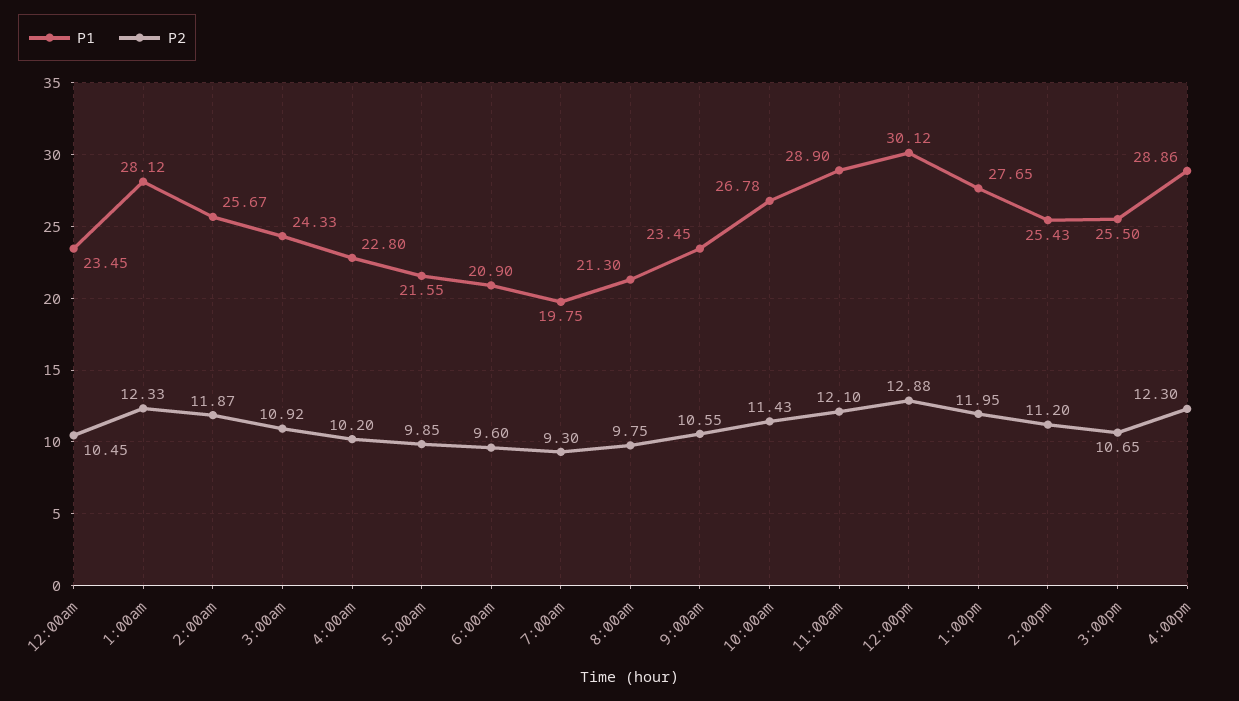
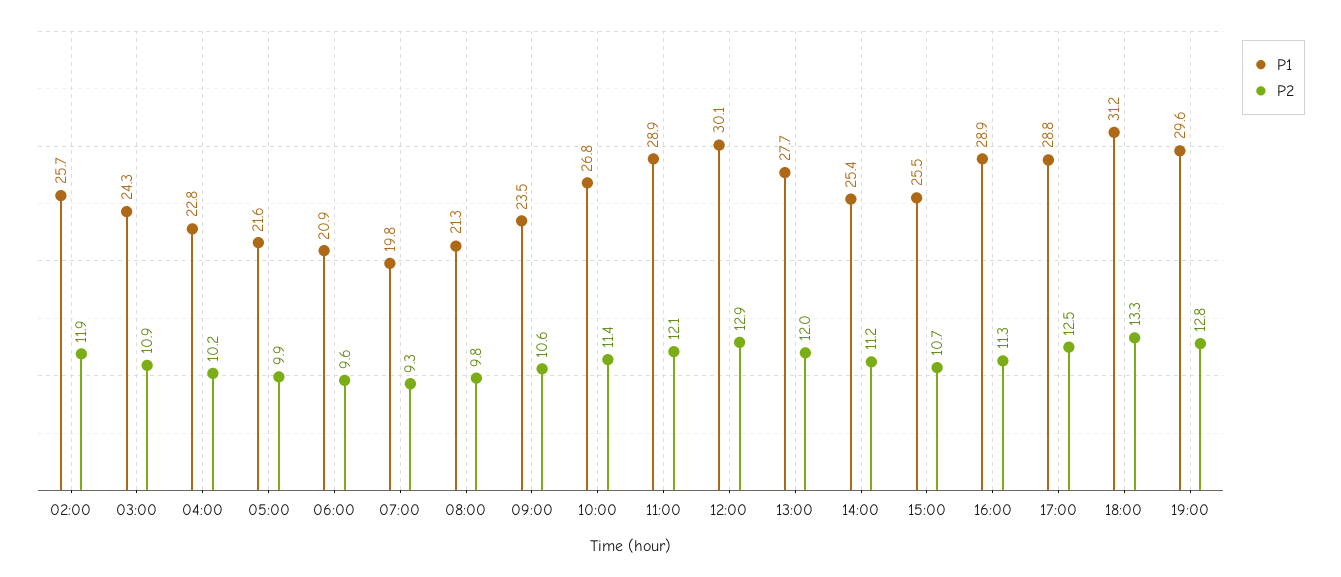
P1, 12:00am: 23.45 -> none
P2, 12:00am: 10.45 -> none
P1, 1:00am: 28.12 -> none
P2, 1:00am: 12.33 -> none
P2, 4:00pm: 12.3 -> 11.3
P1, 17:00: none -> 28.8
P2, 17:00: none -> 12.5
P1, 18:00: none -> 31.2
P2, 18:00: none -> 13.3
P1, 19:00: none -> 29.6
P2, 19:00: none -> 12.8

